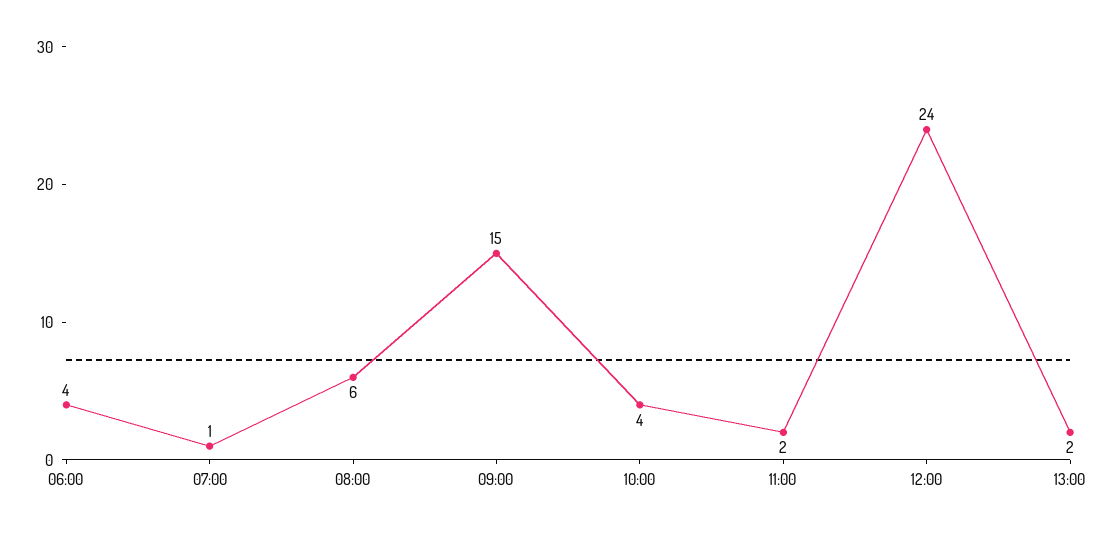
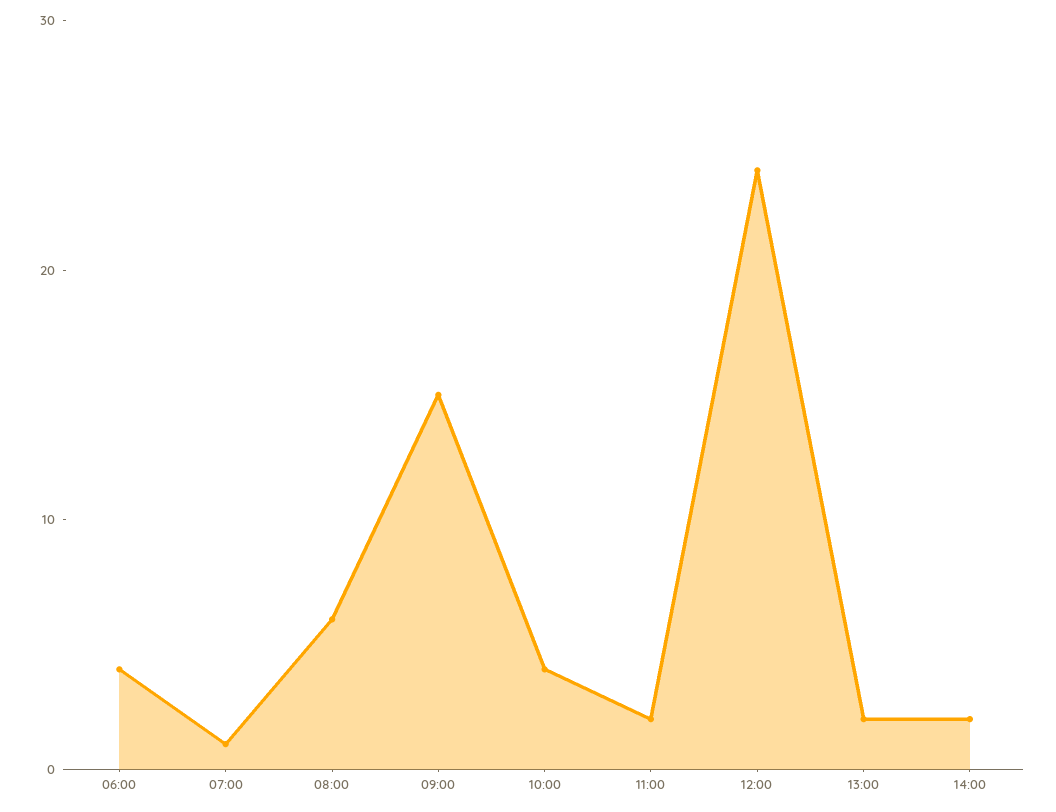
14:00: none -> 2

